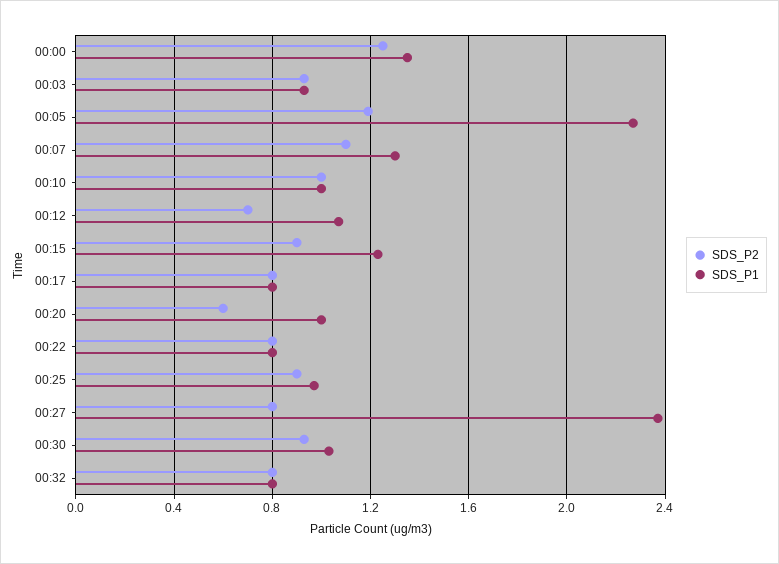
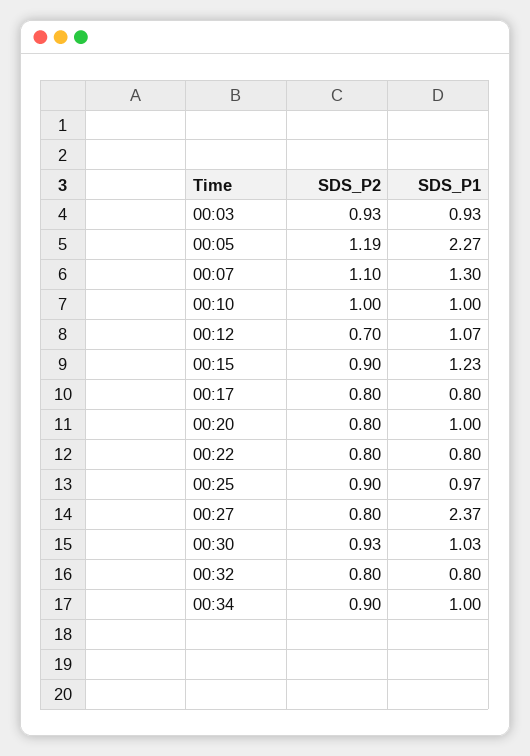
SDS_P2, 00:00: 1.25 -> none
SDS_P1, 00:00: 1.35 -> none
SDS_P2, 00:20: 0.6 -> 0.8
SDS_P2, 00:34: none -> 0.9
SDS_P1, 00:34: none -> 1

